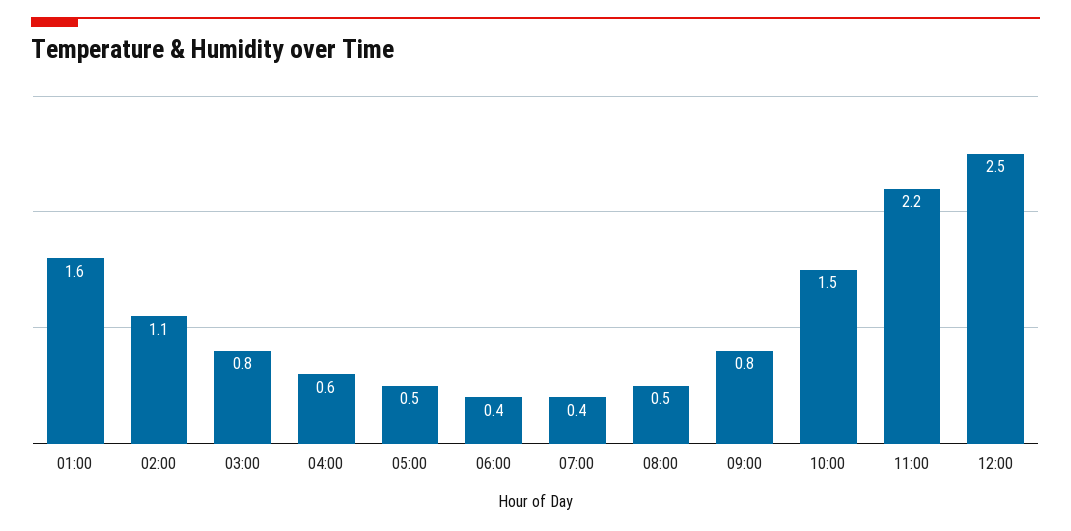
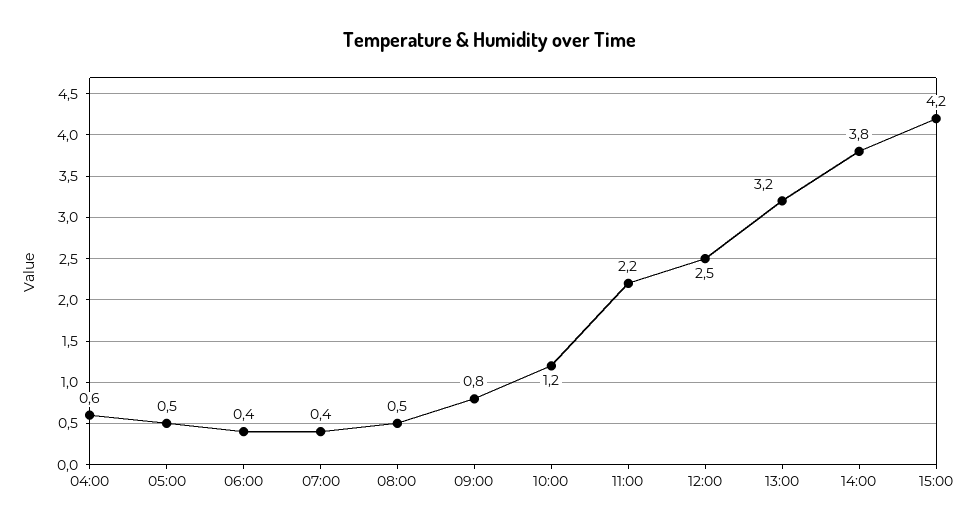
01:00: 1.6 -> none
02:00: 1.1 -> none
03:00: 0.8 -> none
10:00: 1.5 -> 1.2
13:00: none -> 3.2
14:00: none -> 3.8
15:00: none -> 4.2

